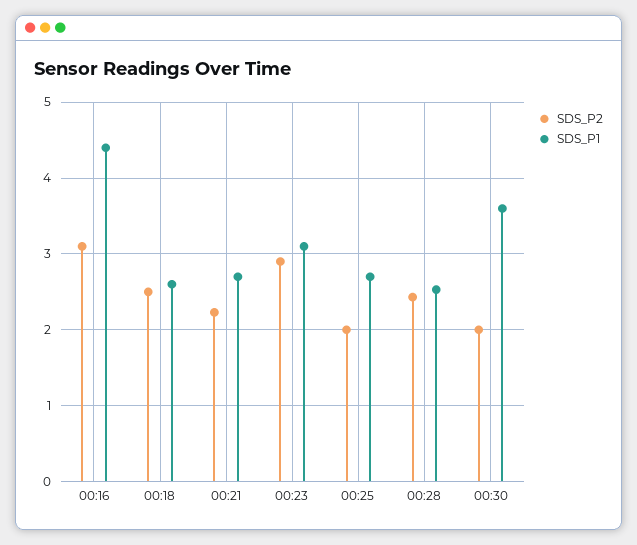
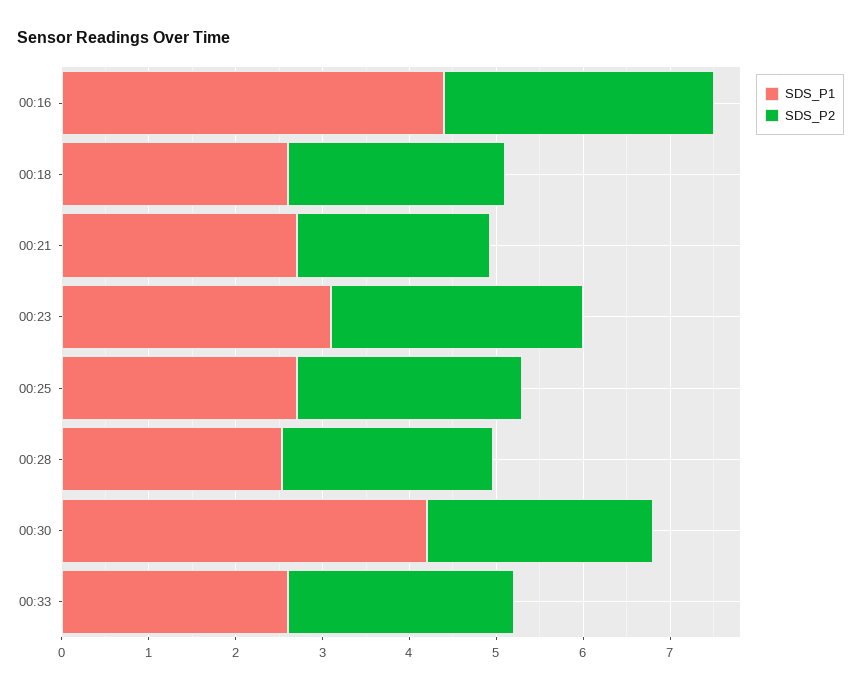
SDS_P2, 00:25: 2 -> 2.6
SDS_P2, 00:30: 2 -> 2.6
SDS_P1, 00:30: 3.6 -> 4.2
SDS_P1, 00:33: none -> 2.6
SDS_P2, 00:33: none -> 2.6

